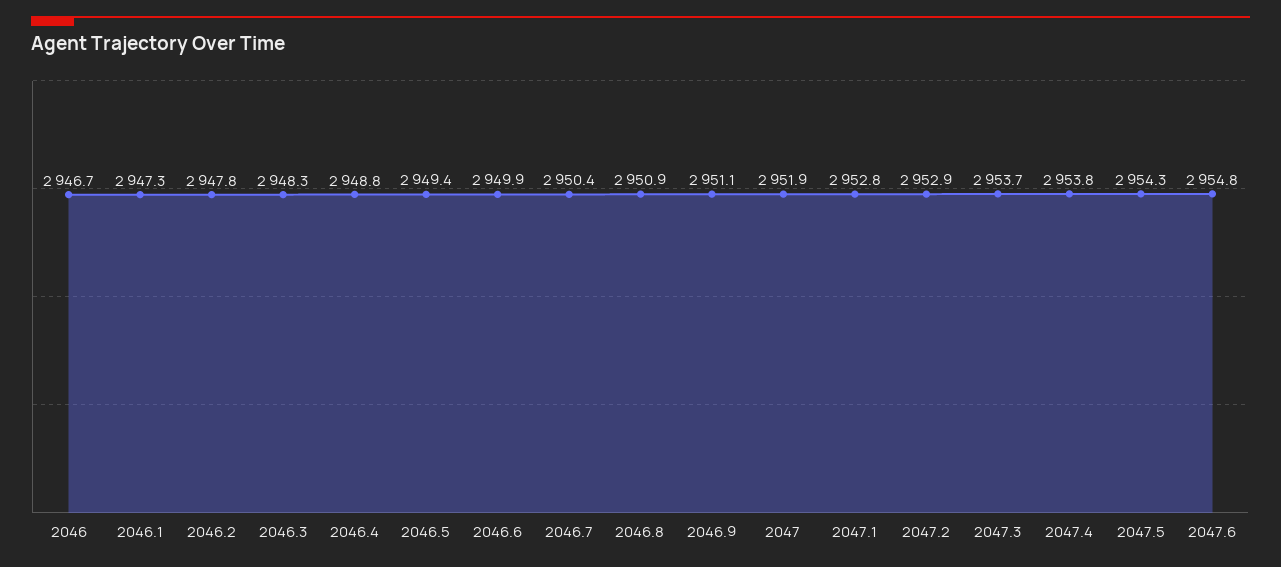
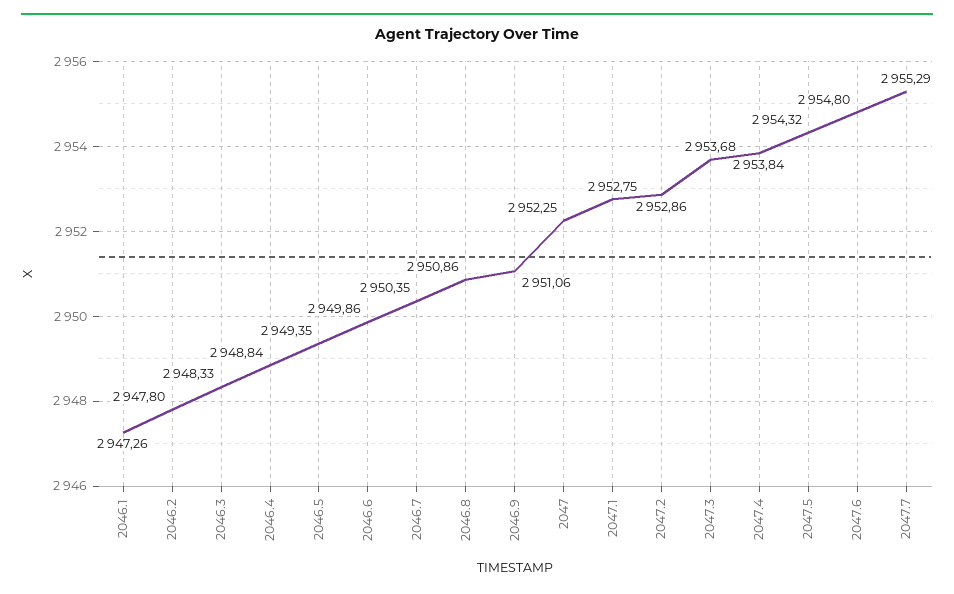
2046: 2946.7 -> none
2047: 2951.9 -> 2952.25
2047.7: none -> 2955.29

